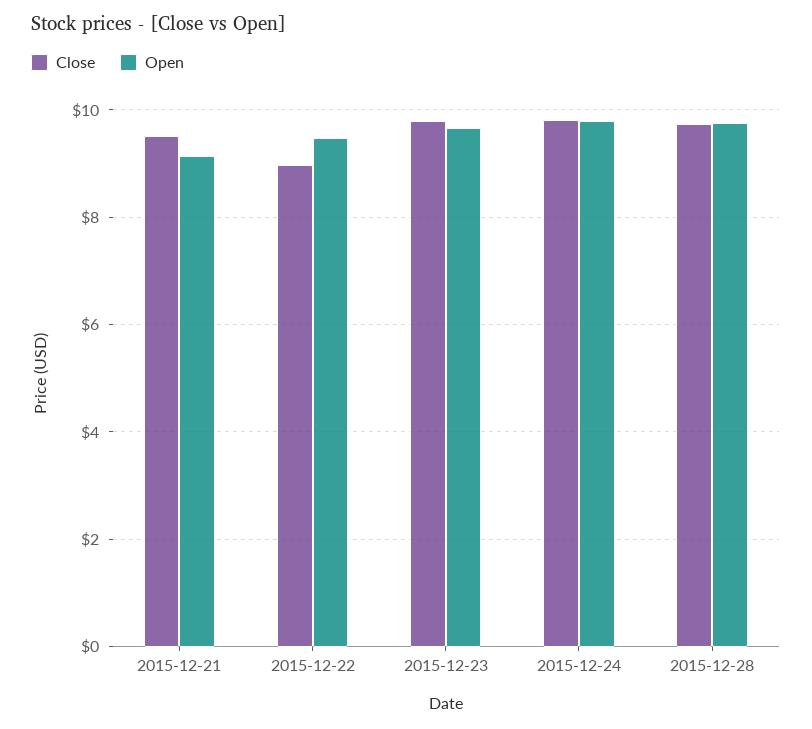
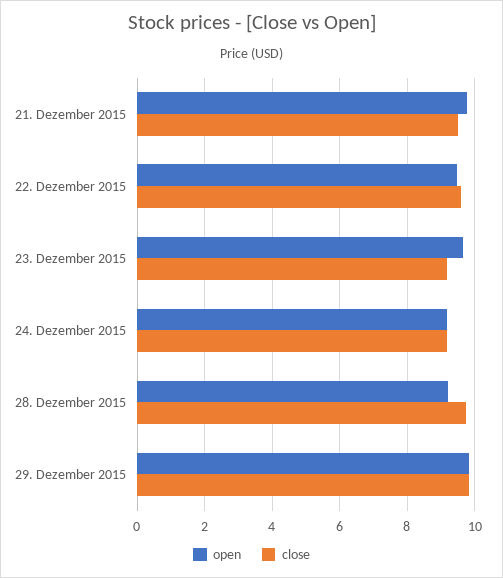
Open, 2015-12-21: 9.2 -> 9.8
Close, 2015-12-22: 9 -> 9.6
Close, 2015-12-23: 9.8 -> 9.2
Close, 2015-12-24: 9.8 -> 9.2
Open, 2015-12-24: 9.8 -> 9.2
Open, 2015-12-28: 9.8 -> 9.2
Open, 29. Dezember 2015: none -> 9.8
Close, 29. Dezember 2015: none -> 9.8

